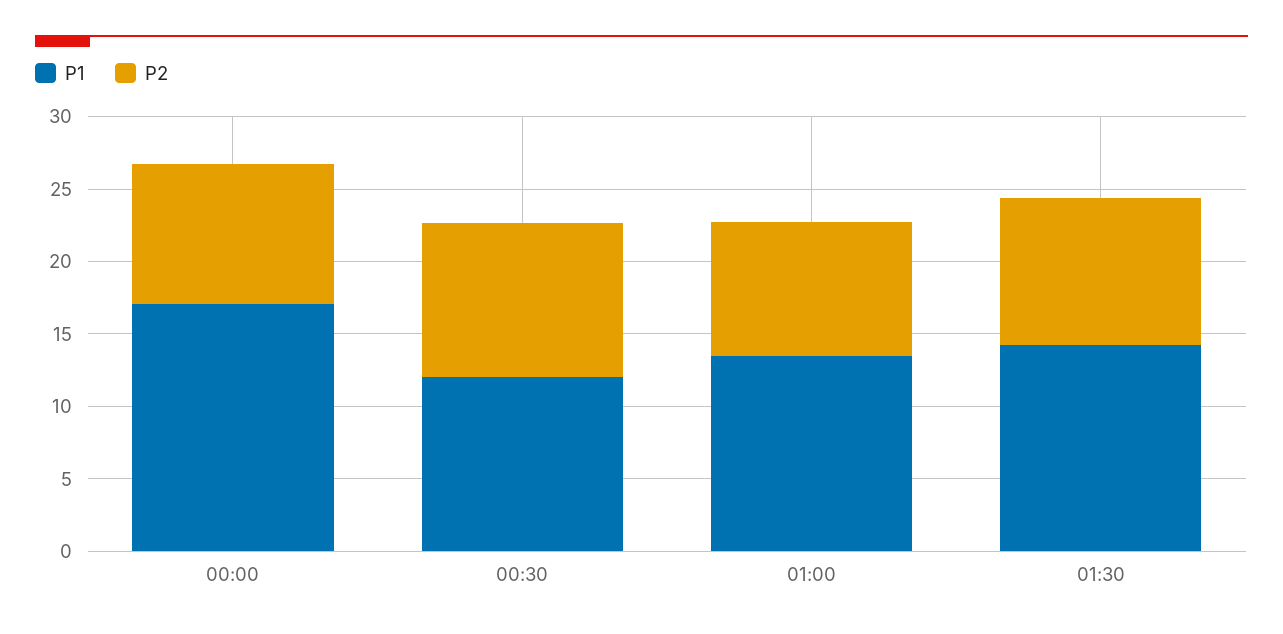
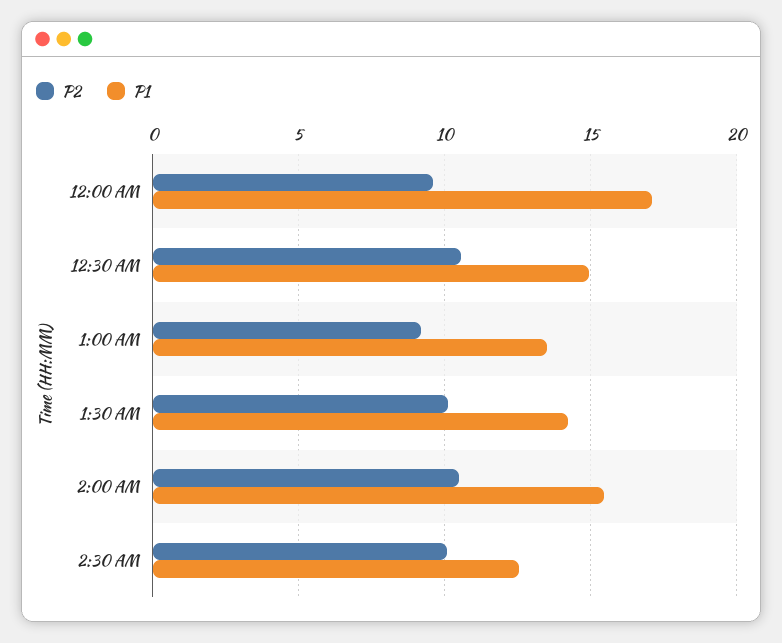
P1, 00:30: 12 -> 15
P2, 2:00 AM: none -> 10.5
P1, 2:00 AM: none -> 15.5
P2, 2:30 AM: none -> 10
P1, 2:30 AM: none -> 12.5

